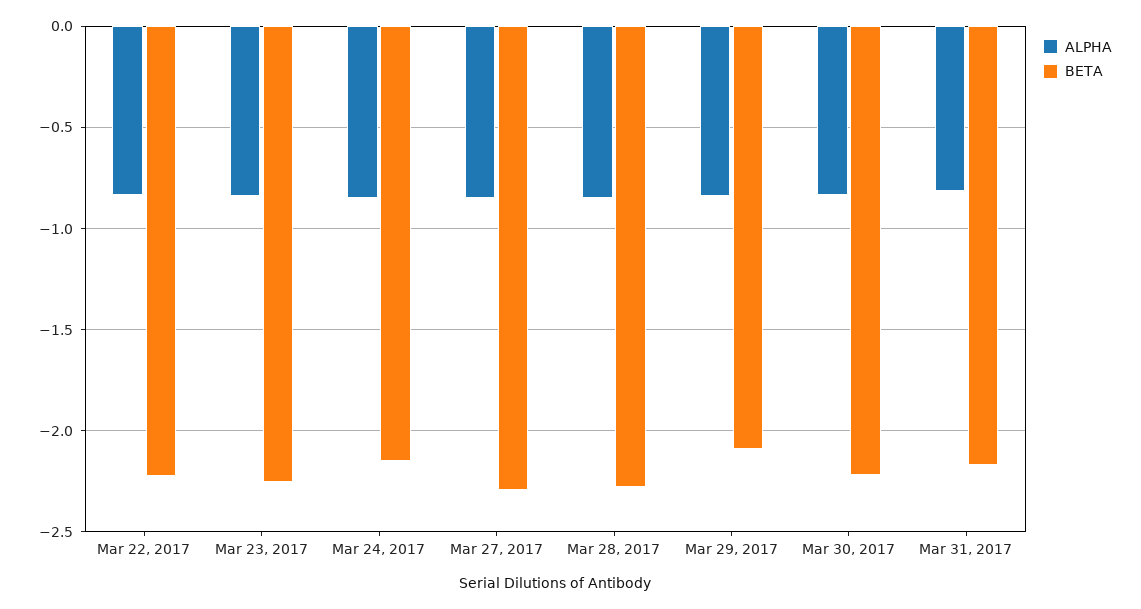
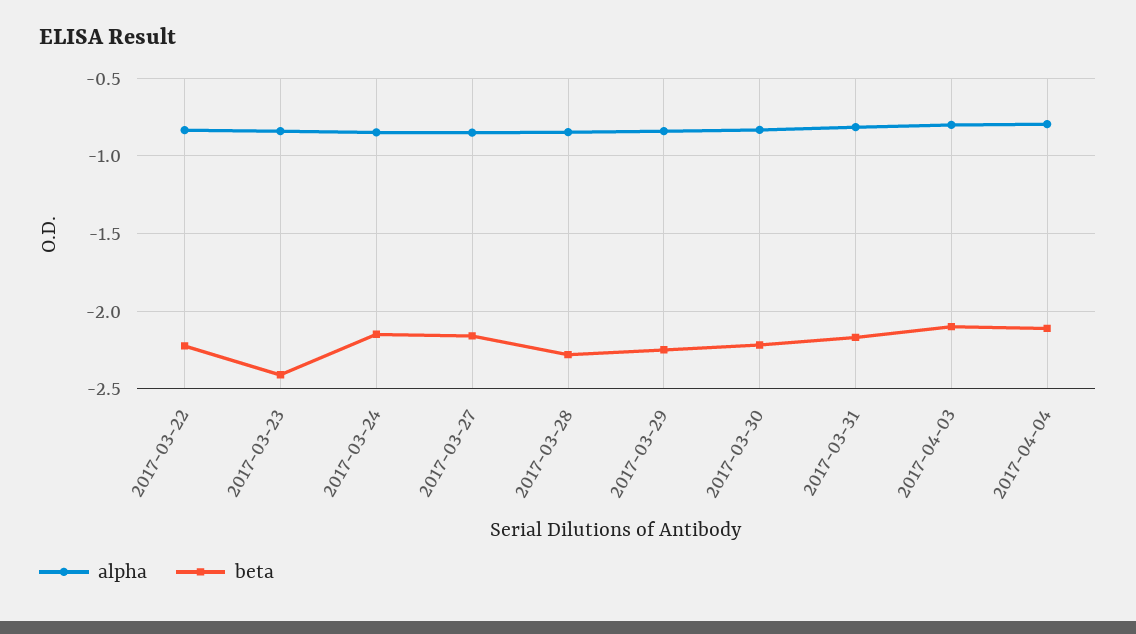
BETA, Mar 23, 2017: -2.25 -> -2.4
BETA, Mar 27, 2017: -2.3 -> -2.15
BETA, Mar 29, 2017: -2.1 -> -2.25
ALPHA, 2017-04-03: none -> -0.8
BETA, 2017-04-03: none -> -2.1
ALPHA, 2017-04-04: none -> -0.8
BETA, 2017-04-04: none -> -2.1

